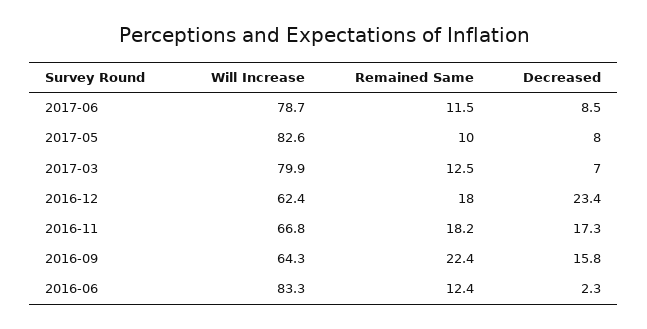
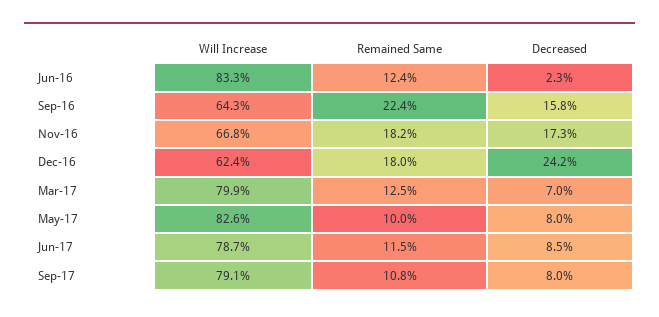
Decreased, 2016-12: 23.4 -> 24.2
Will Increase, Sep-17: none -> 79.1
Remained Same, Sep-17: none -> 10.8
Decreased, Sep-17: none -> 8

